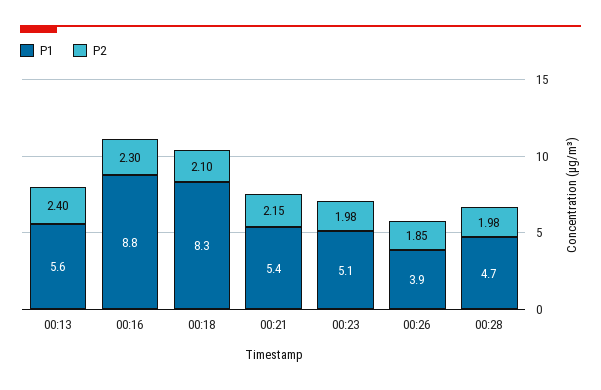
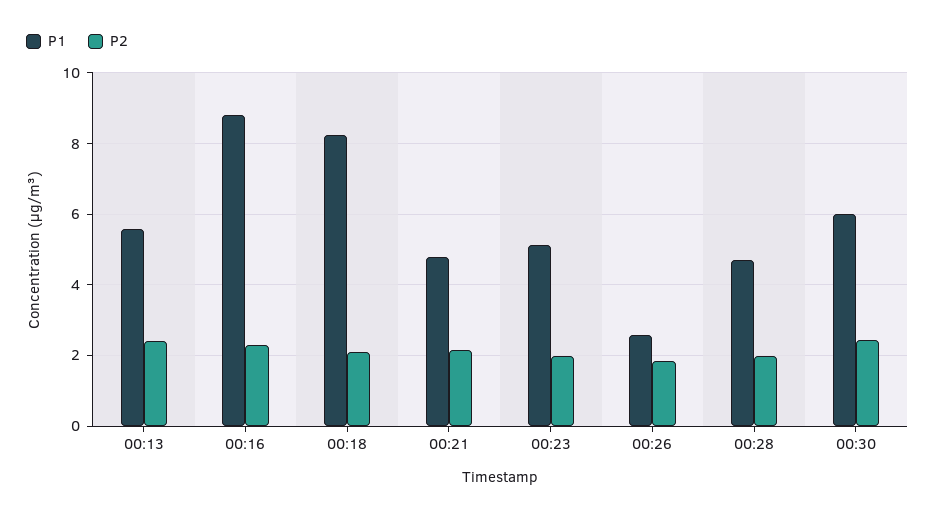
P1, 00:21: 5.4 -> 4.8
P1, 00:26: 3.9 -> 2.6
P1, 00:30: none -> 6
P2, 00:30: none -> 2.4

